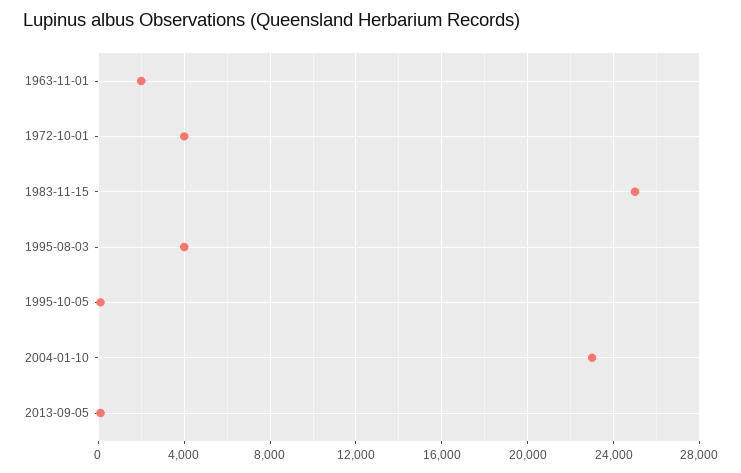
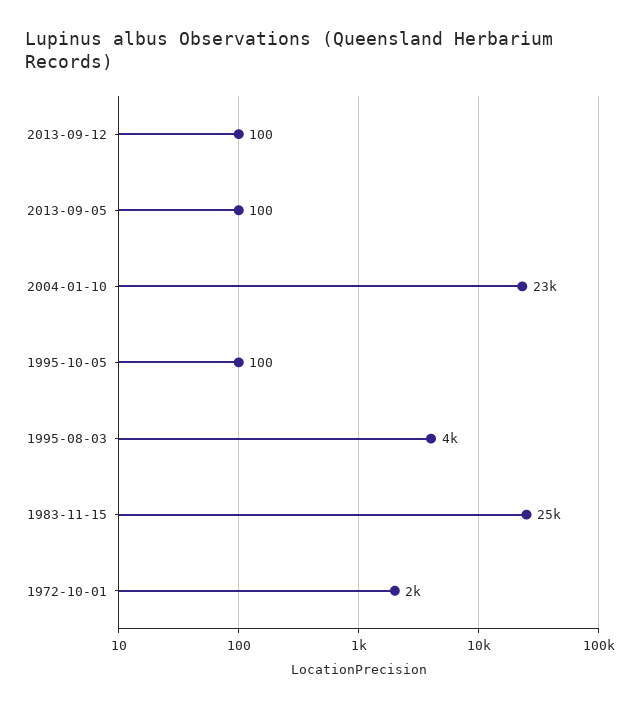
1963-11-01: 2000 -> none
1972-10-01: 4000 -> 2000
2013-09-12: none -> 100

